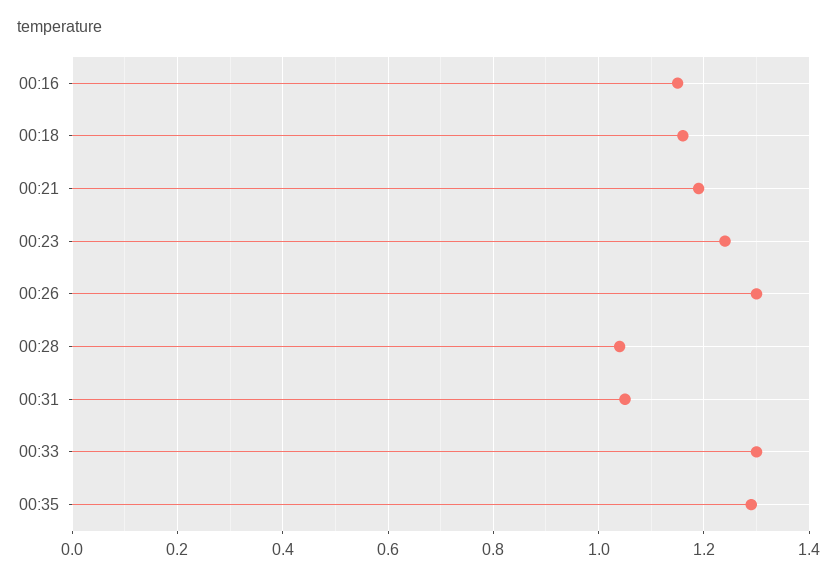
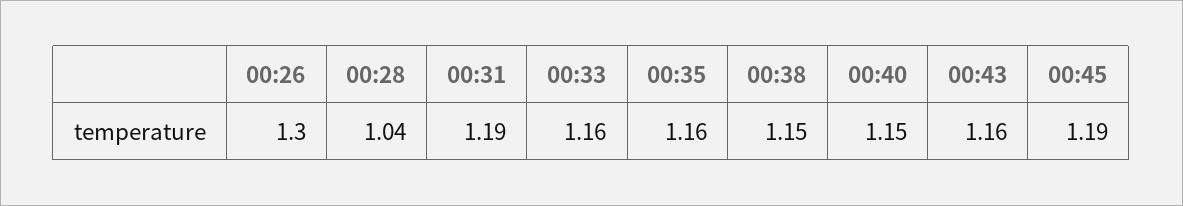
00:16: 1.15 -> none
00:18: 1.15 -> none
00:21: 1.2 -> none
00:23: 1.25 -> none
00:31: 1.05 -> 1.19
00:33: 1.3 -> 1.16
00:35: 1.3 -> 1.16
00:38: none -> 1.15
00:40: none -> 1.15
00:43: none -> 1.16
00:45: none -> 1.19

